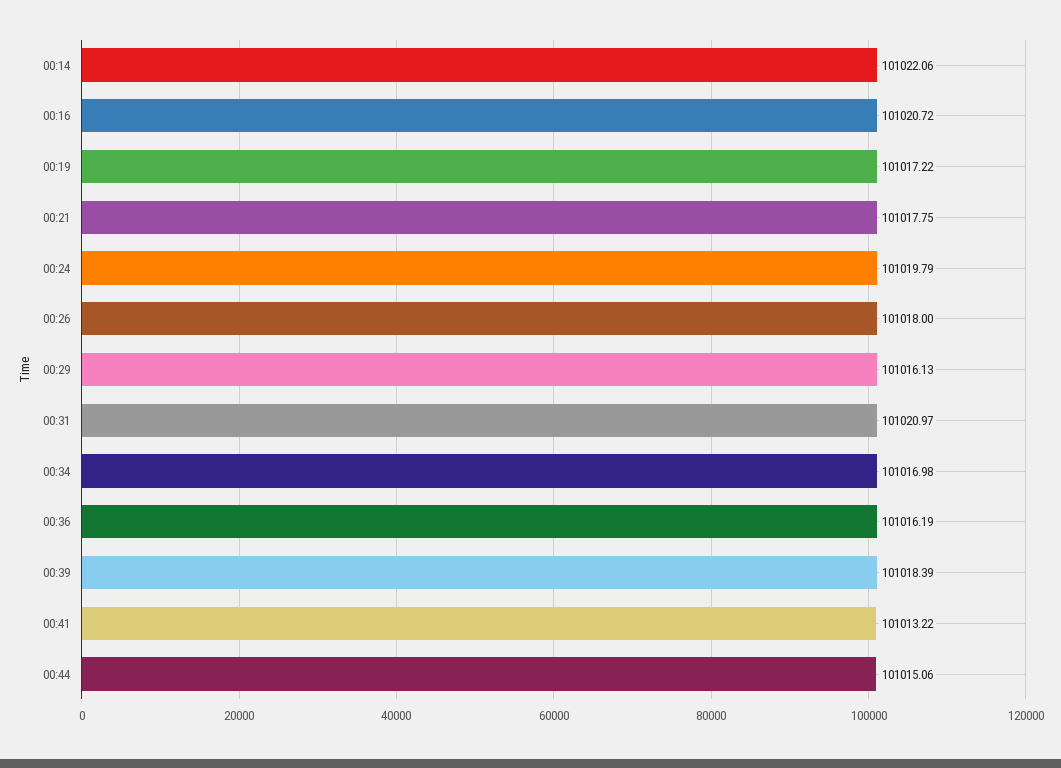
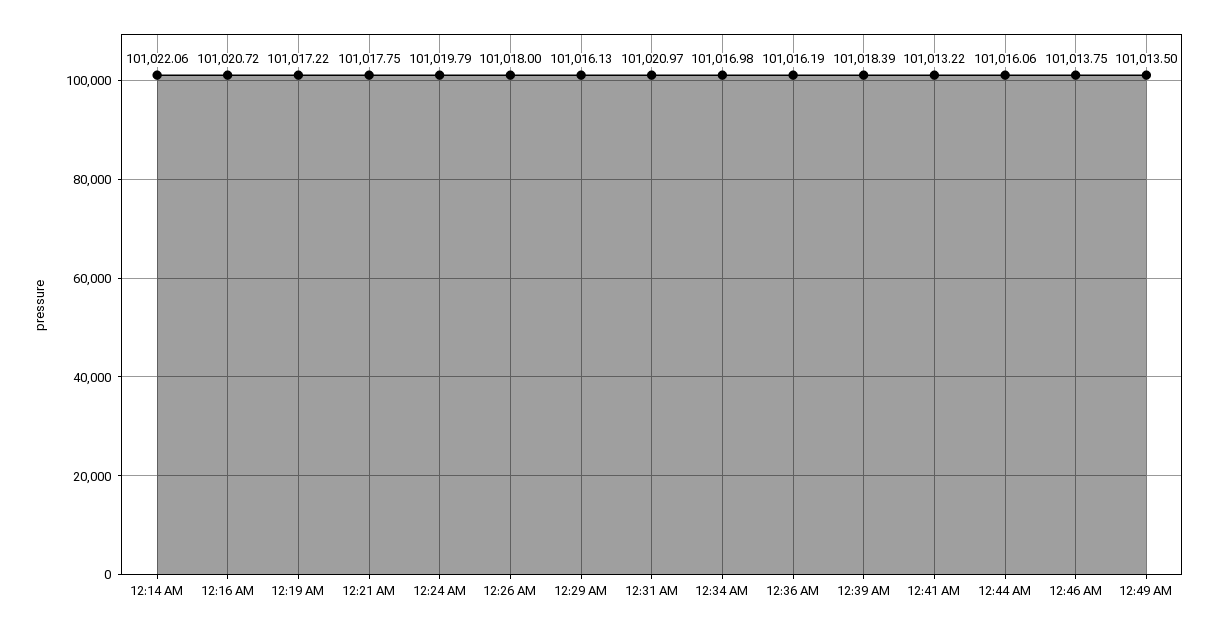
00:44: 101015.06 -> 101016.06
12:46 AM: none -> 101013.75
12:49 AM: none -> 101013.5

